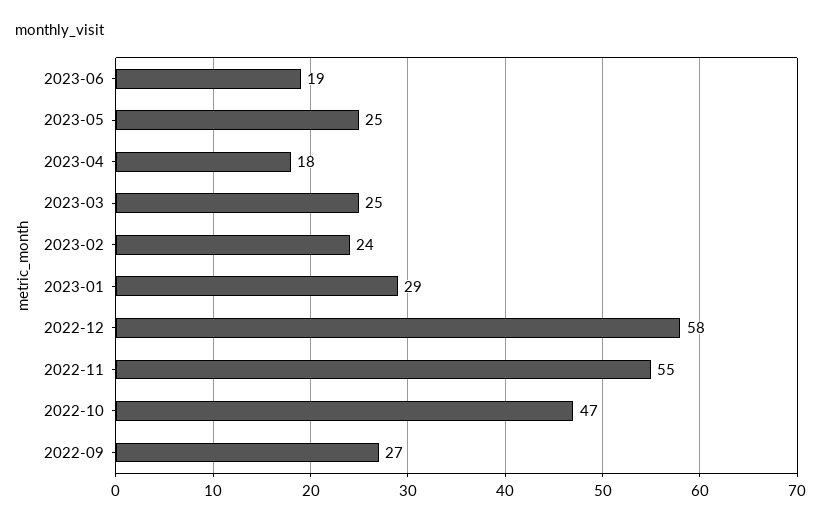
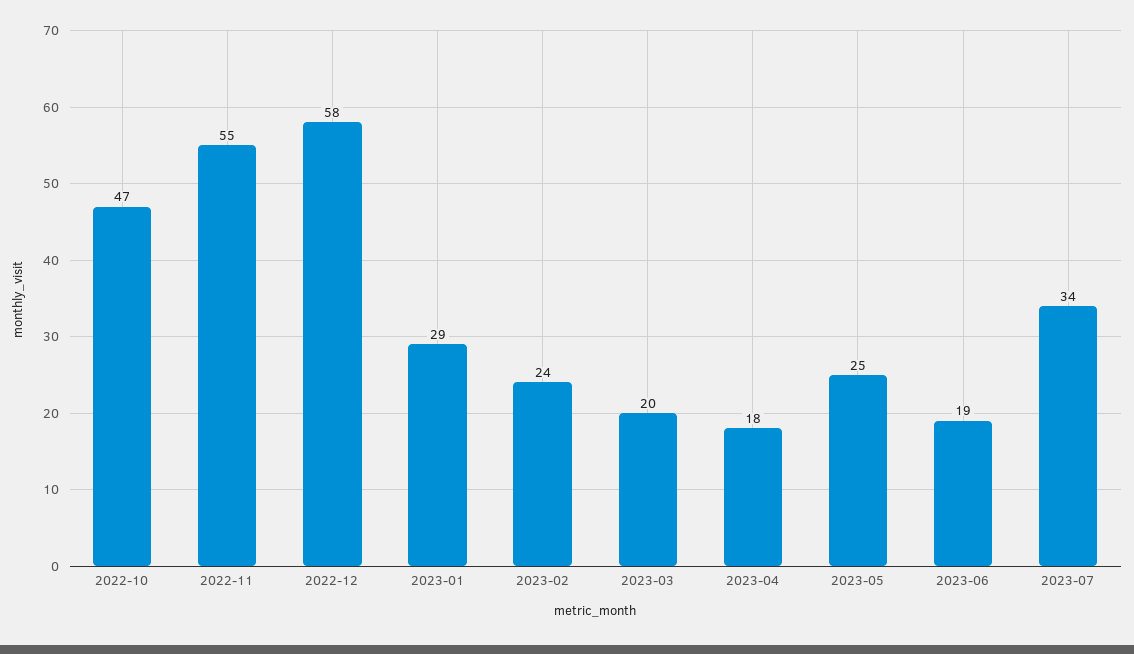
2023-03: 25 -> 20
2022-09: 27 -> none
2023-07: none -> 34

